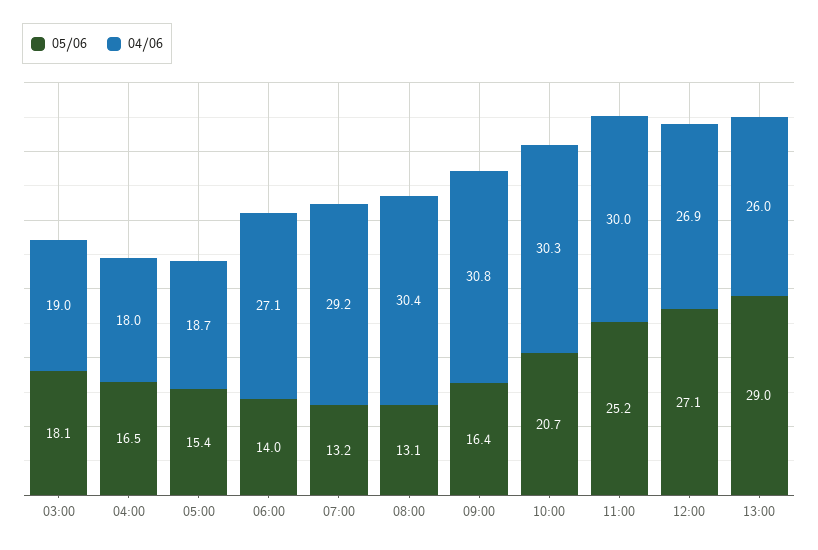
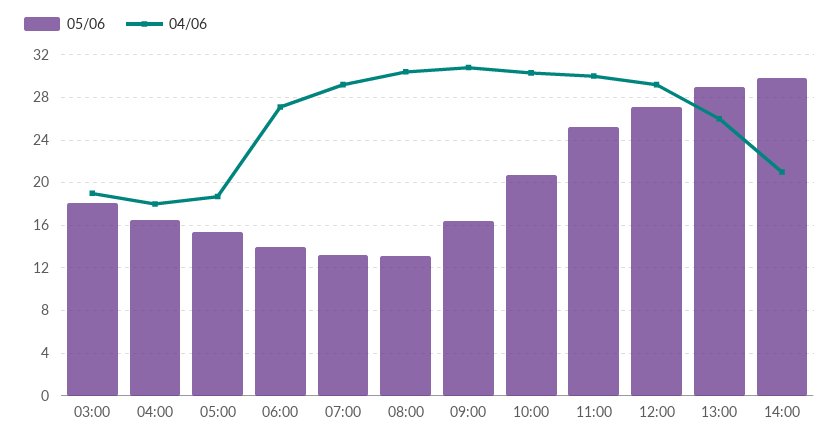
04/06, 12:00: 26.9 -> 29
05/06, 14:00: none -> 30
04/06, 14:00: none -> 21

